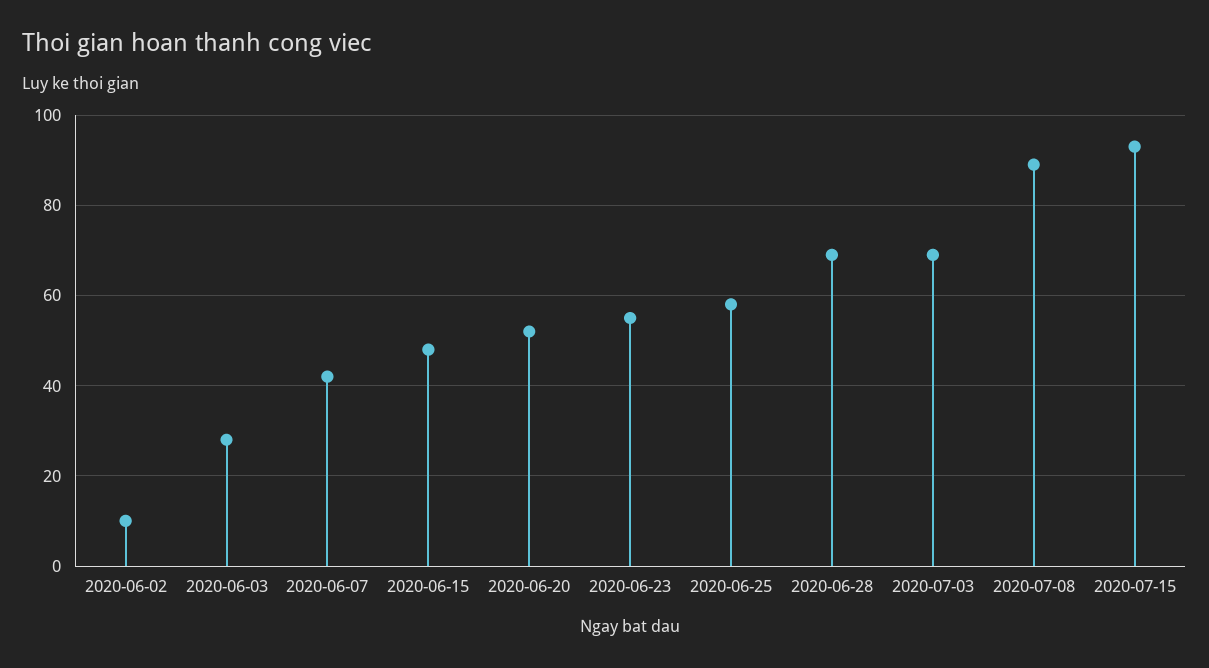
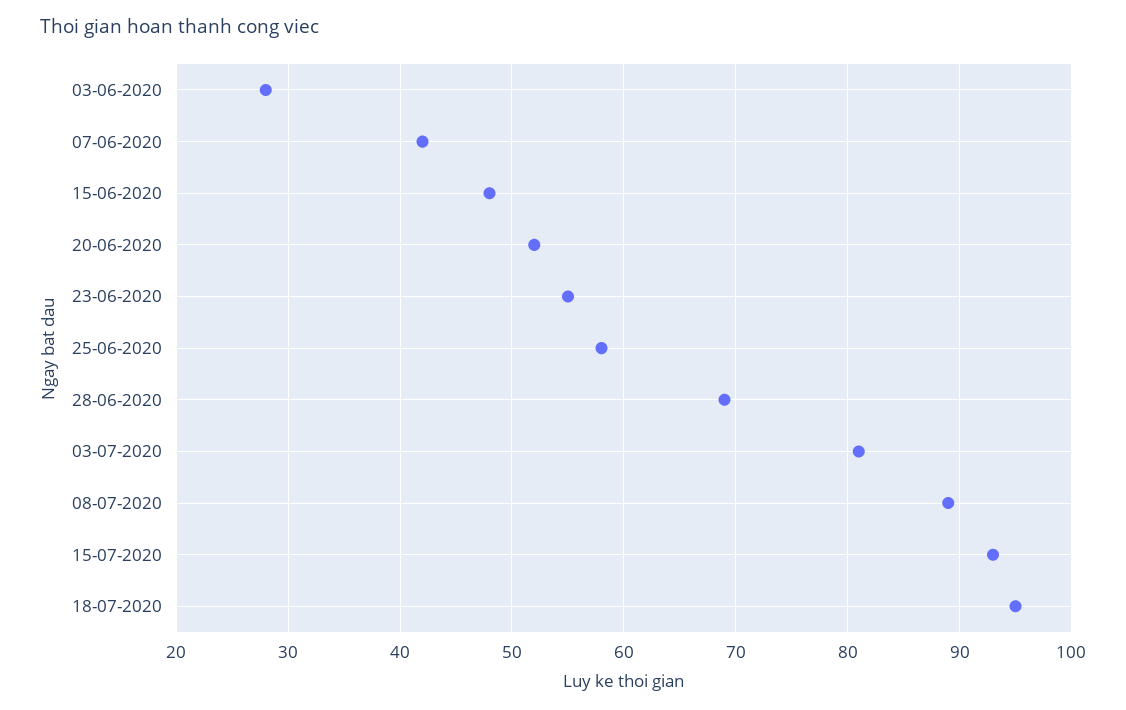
2020-06-02: 10 -> none
2020-07-03: 70 -> 81
18-07-2020: none -> 95

